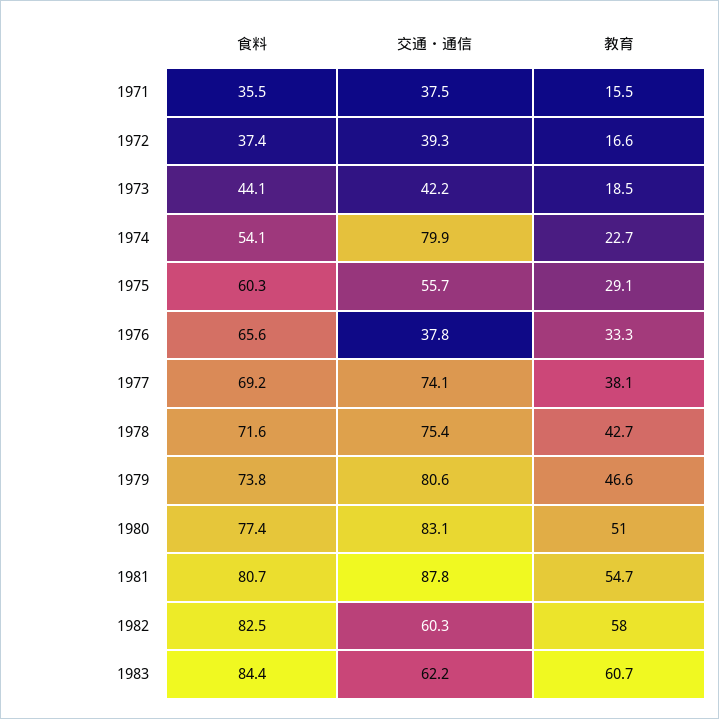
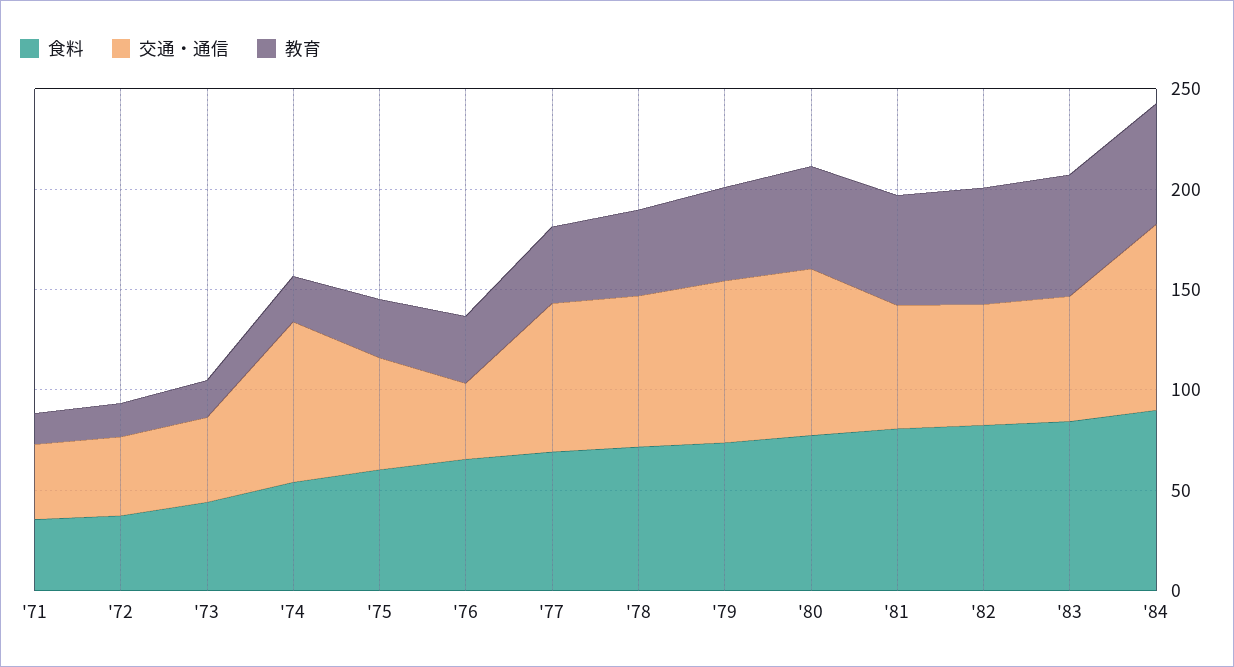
交通・通信, 1981: 87.8 -> 60
食料, '84: none -> 90
交通・通信, '84: none -> 90
教育, '84: none -> 60

